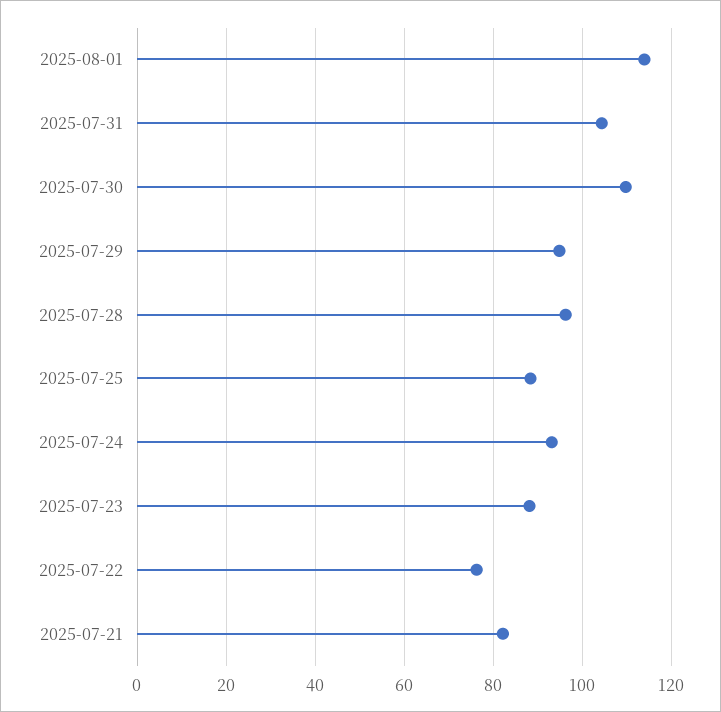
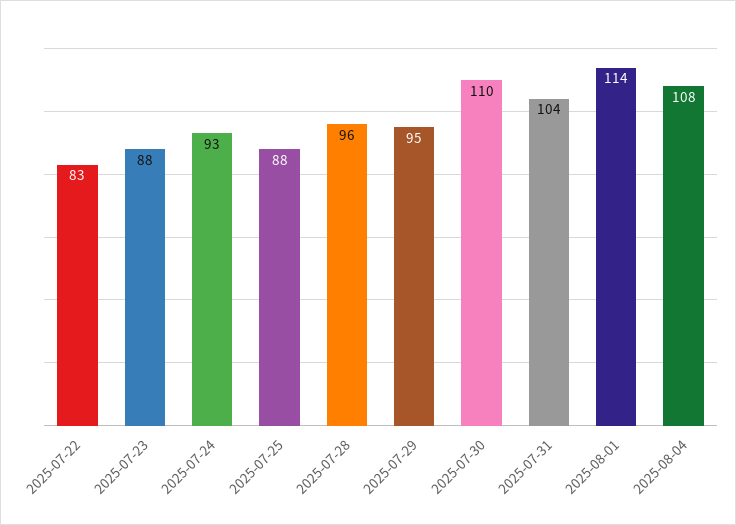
2025-07-22: 76 -> 83
2025-07-21: 82 -> none
2025-08-04: none -> 108

